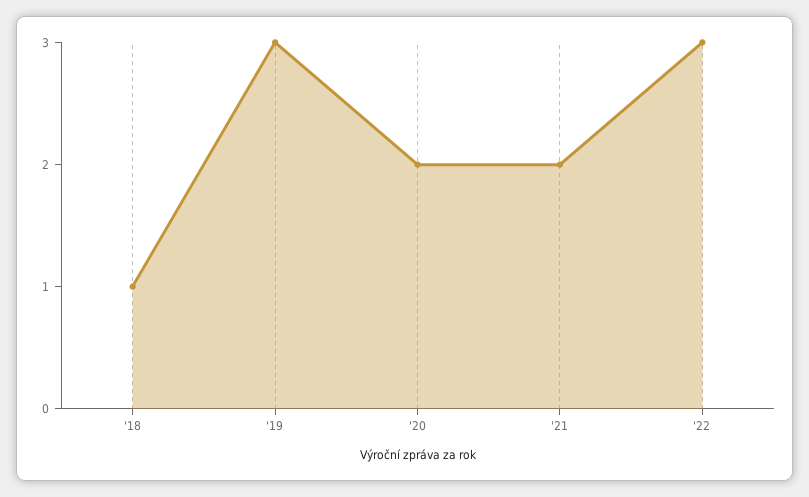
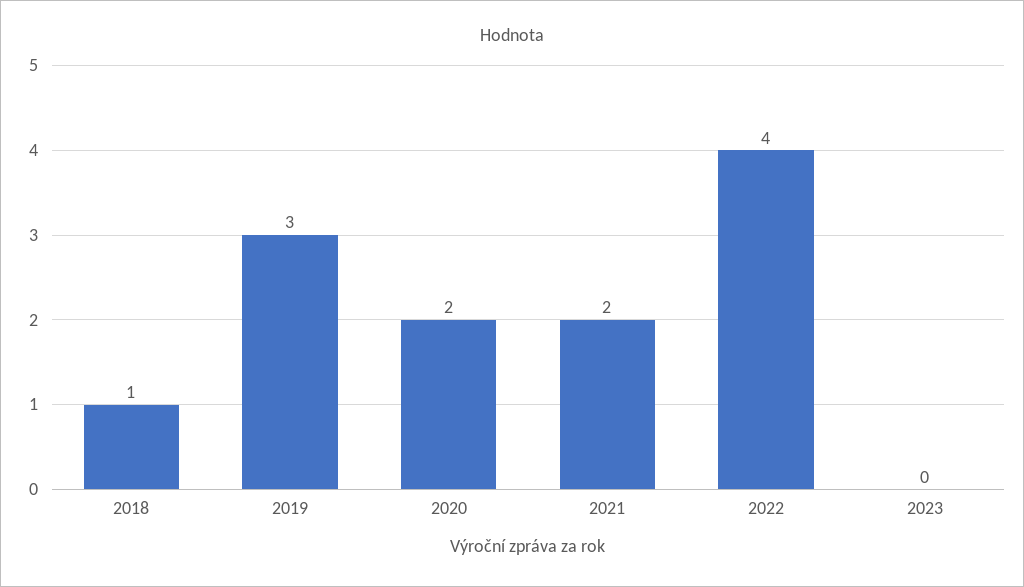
'22: 3 -> 4
2023: none -> 0

